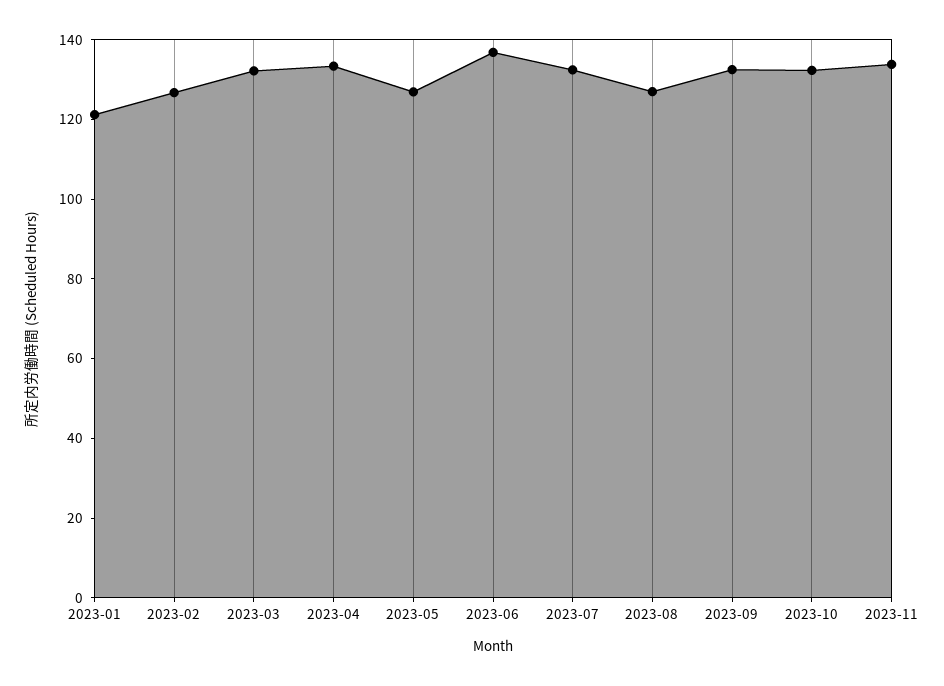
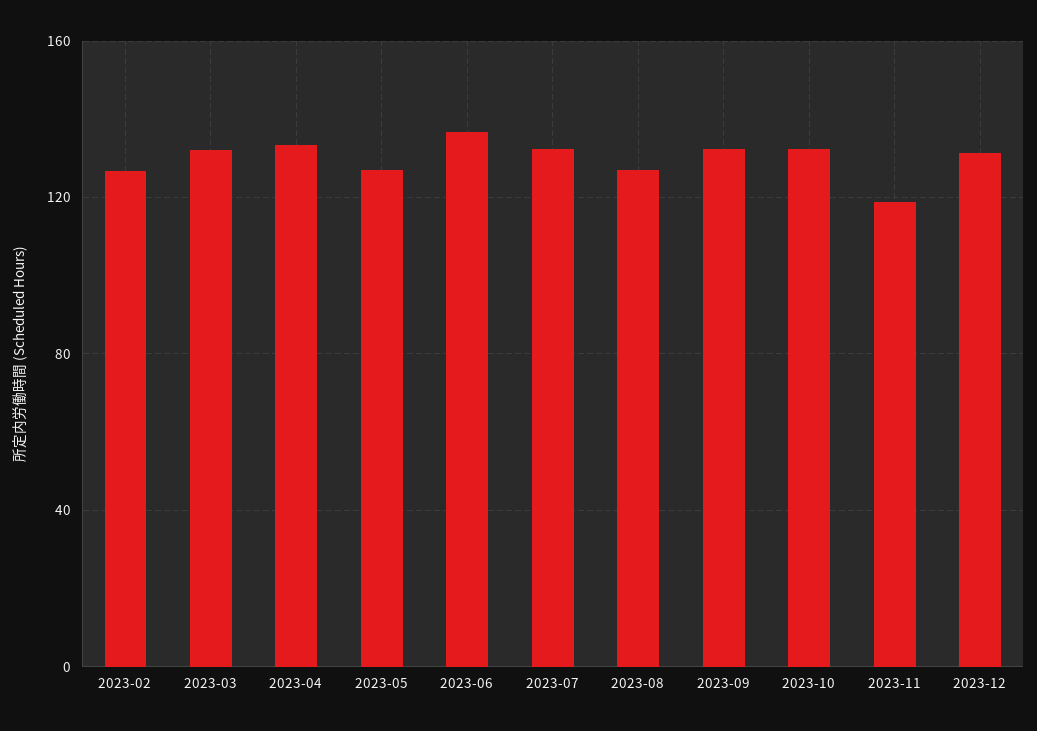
2023-01: 120 -> none
2023-11: 135 -> 120
2023-12: none -> 130

